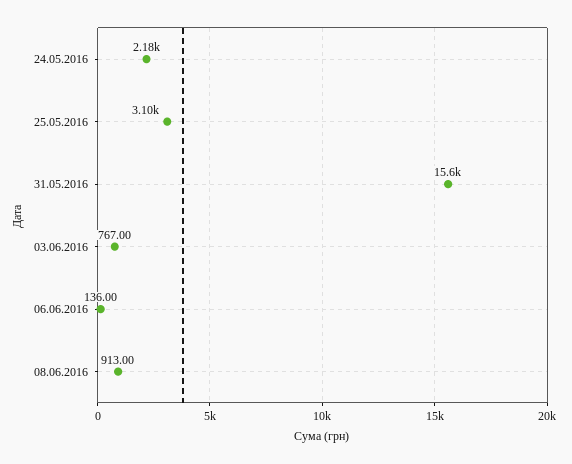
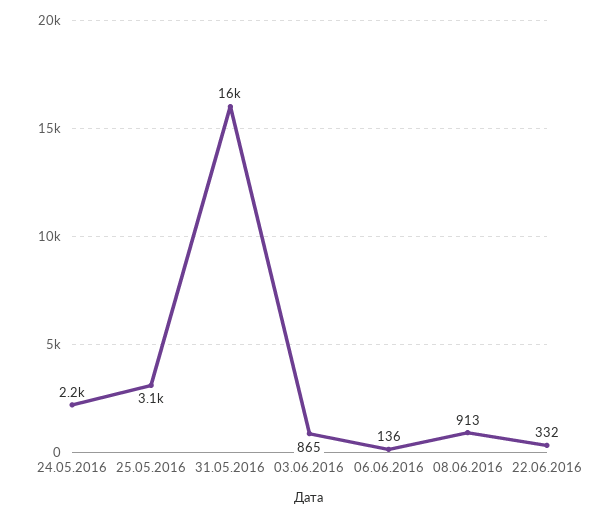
03.06.2016: 767 -> 865
22.06.2016: none -> 332

